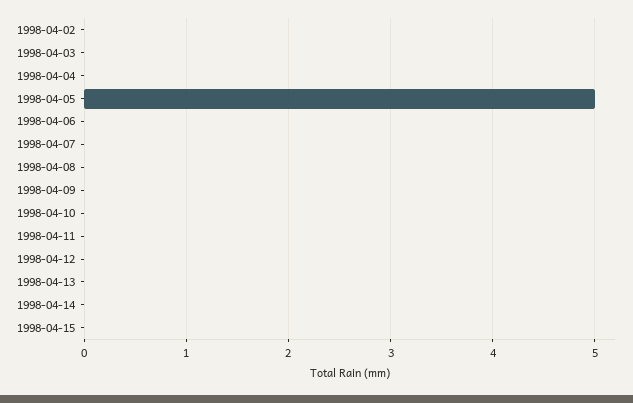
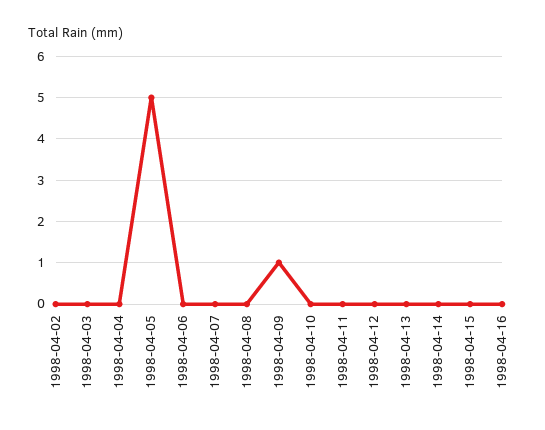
1998-04-09: 0 -> 1
1998-04-16: none -> 0

